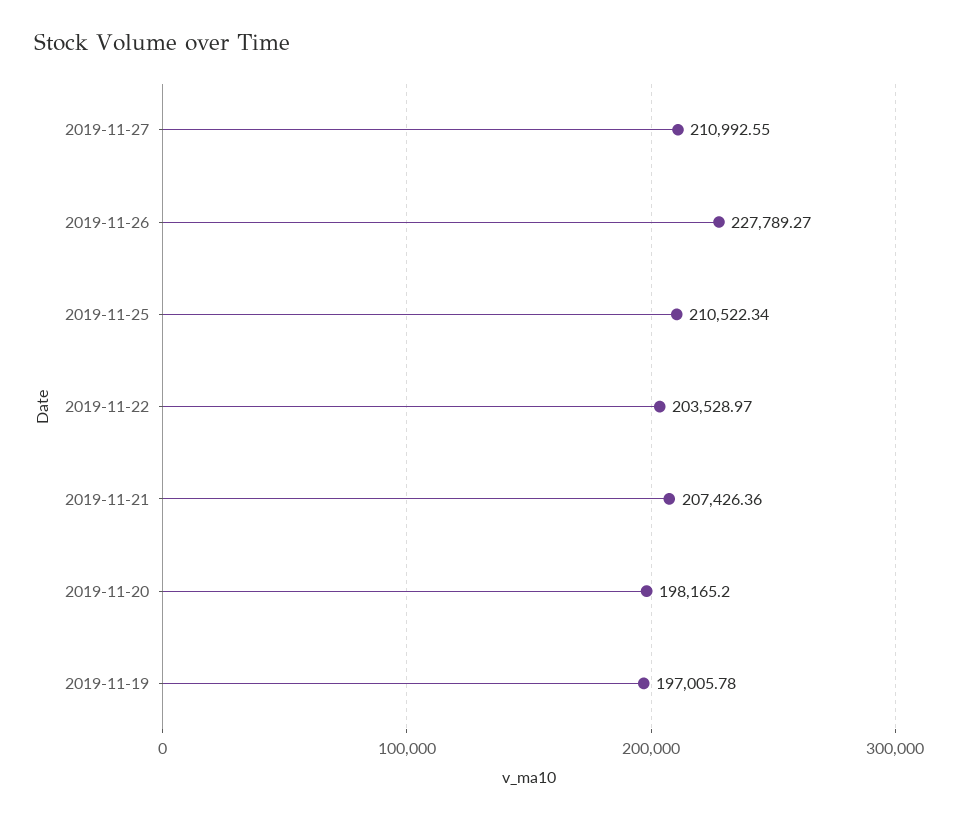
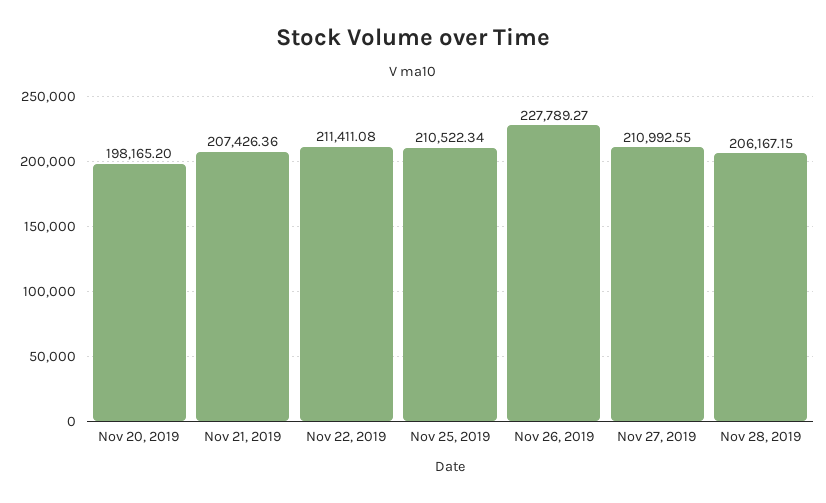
2019-11-22: 203528.97 -> 211411.08
2019-11-19: 197005.78 -> none
Nov 28, 2019: none -> 206167.15

